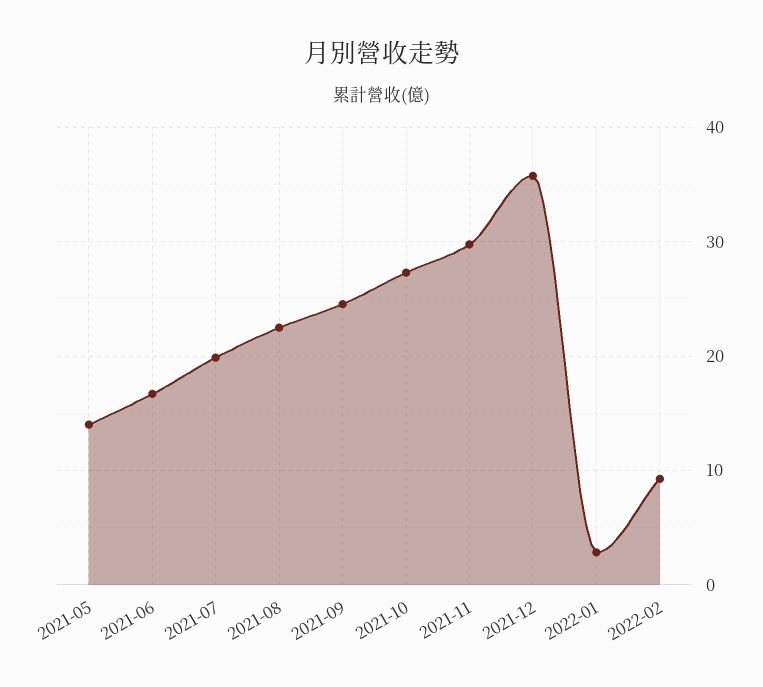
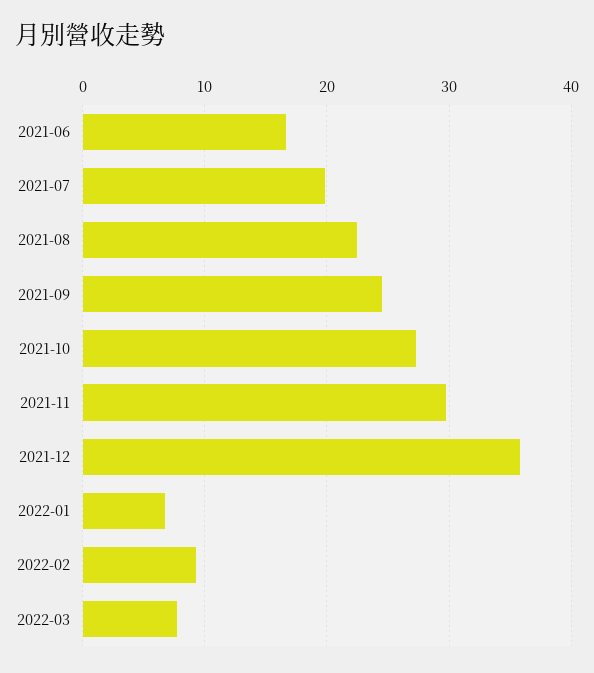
2021-05: 14 -> none
2022-01: 3 -> 7
2022-03: none -> 8

